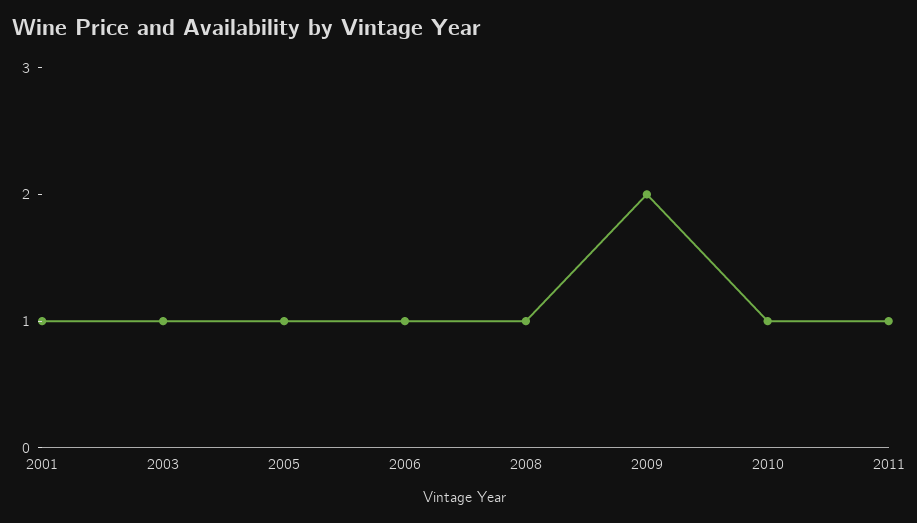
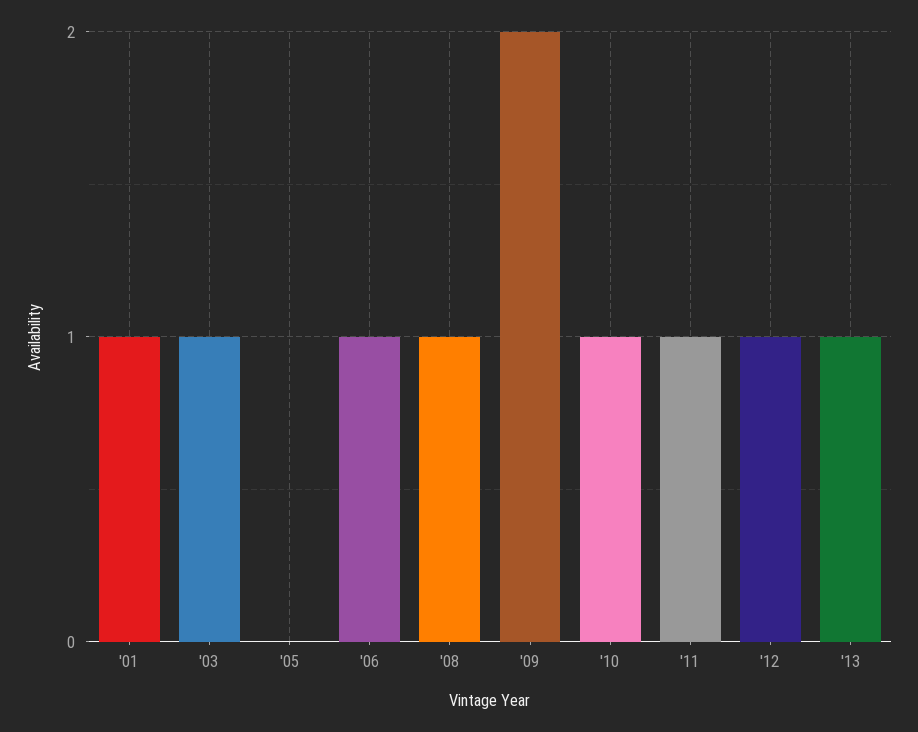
2005: 1 -> 0
'12: none -> 1
'13: none -> 1

